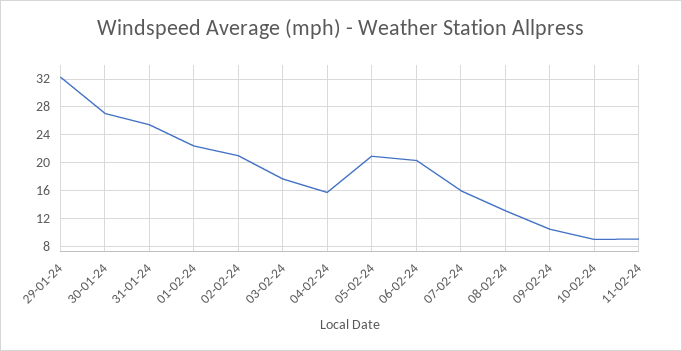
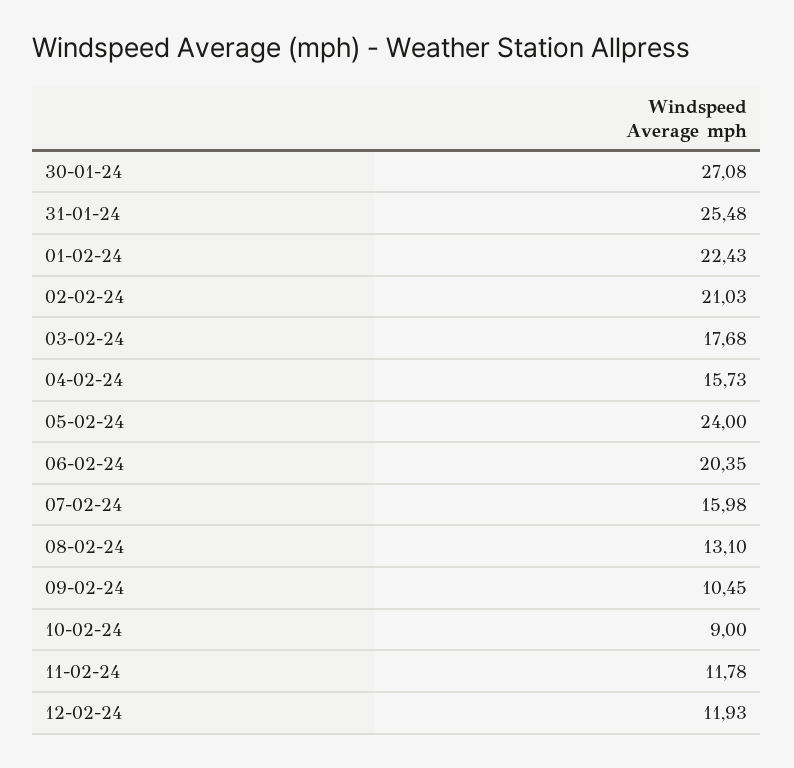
29-01-24: 32 -> none
05-02-24: 21 -> 24
11-02-24: 9 -> 11.78
12-02-24: none -> 11.93

